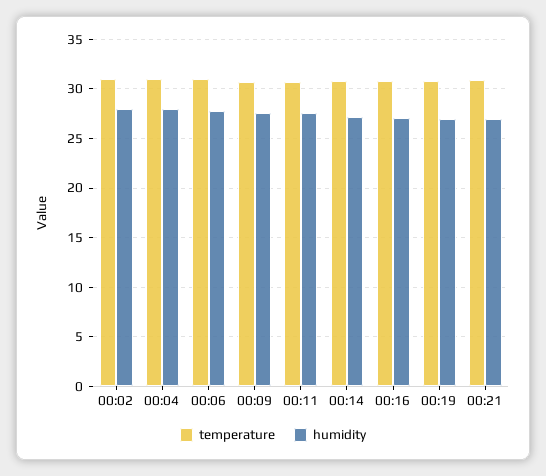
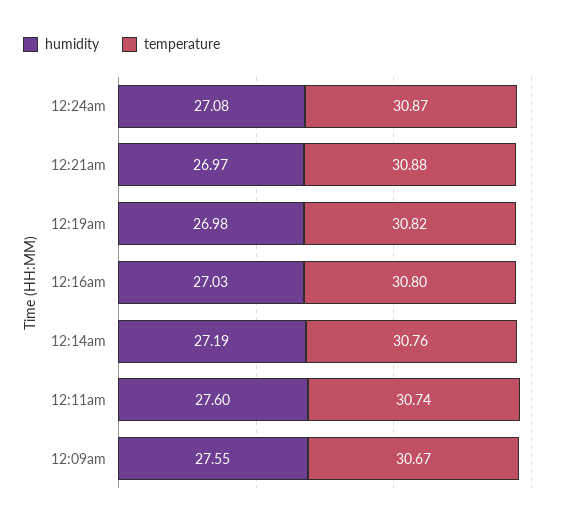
temperature, 00:02: 31 -> none
humidity, 00:02: 28 -> none
temperature, 00:04: 31 -> none
humidity, 00:04: 28 -> none
temperature, 00:06: 31 -> none
humidity, 00:06: 28 -> none
humidity, 12:24am: none -> 27.08
temperature, 12:24am: none -> 30.87

